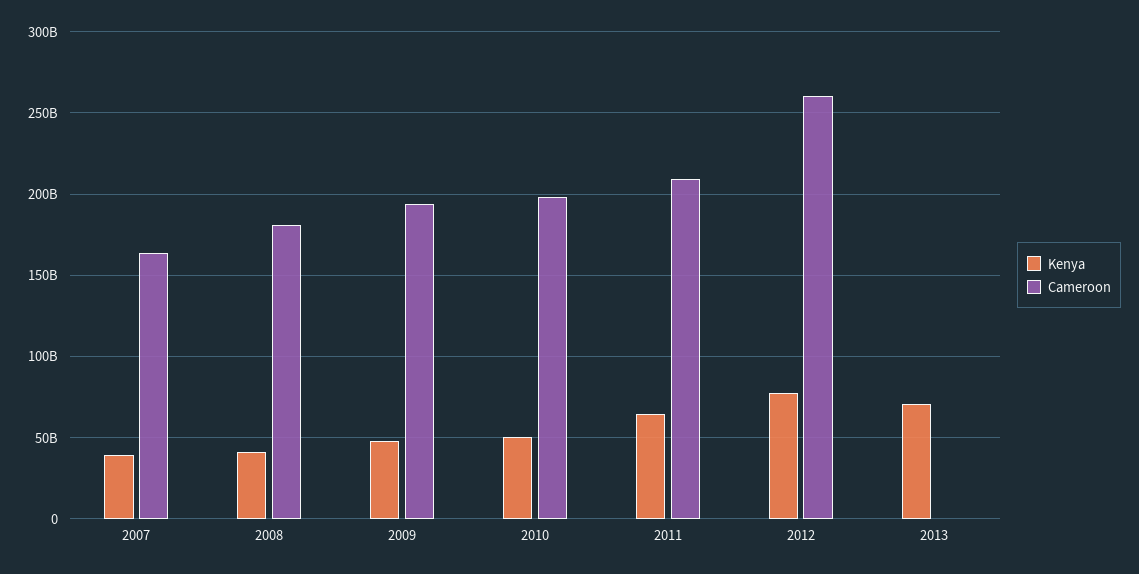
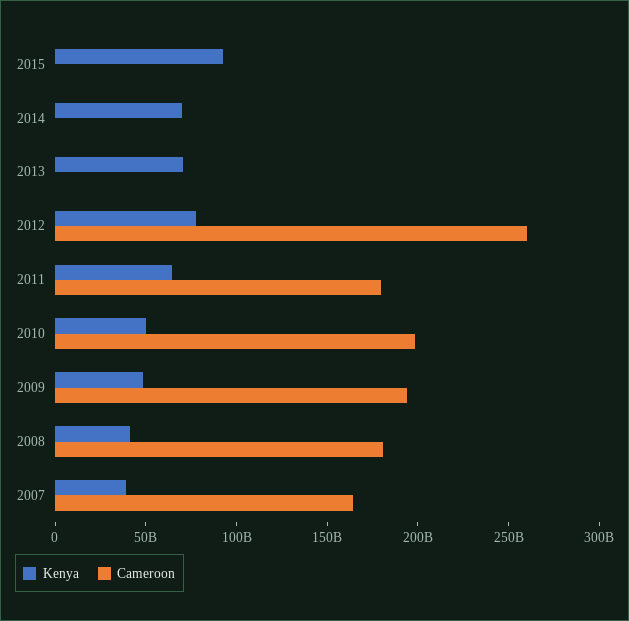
Cameroon, 2011: 210000000000 -> 180000000000
Kenya, 2015: none -> 90000000000
Cameroon, 2015: none -> 0
Kenya, 2014: none -> 70000000000
Cameroon, 2014: none -> 0

